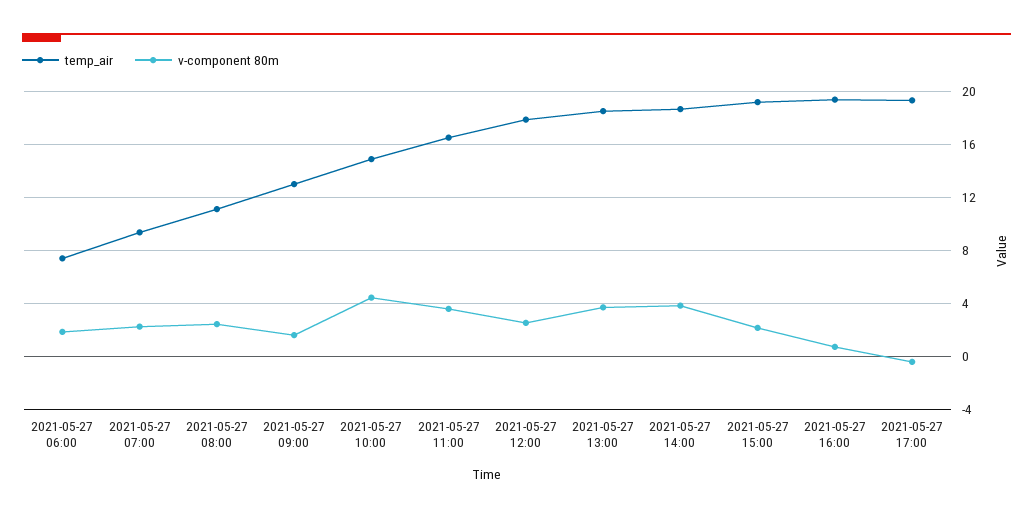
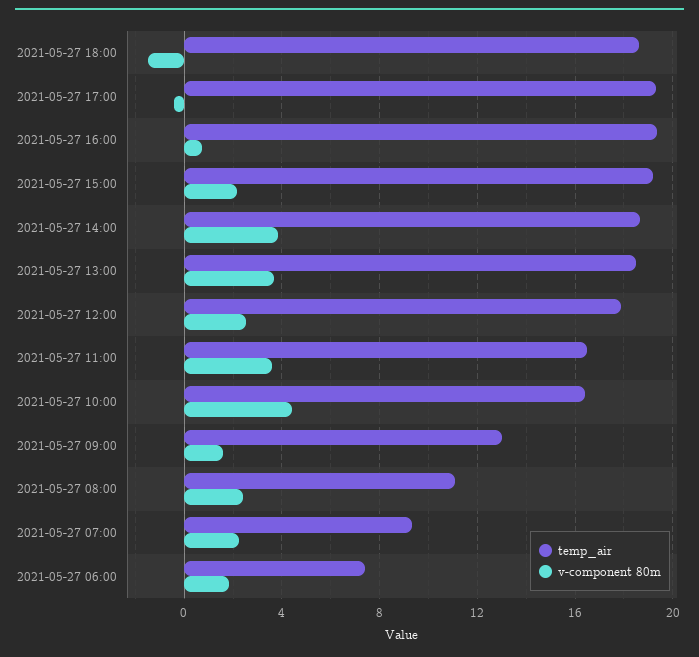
temp_air, 2021-05-27 10:00: 15 -> 16.5
temp_air, 2021-05-27 18:00: none -> 18.5
v-component 80m, 2021-05-27 18:00: none -> -1.5

